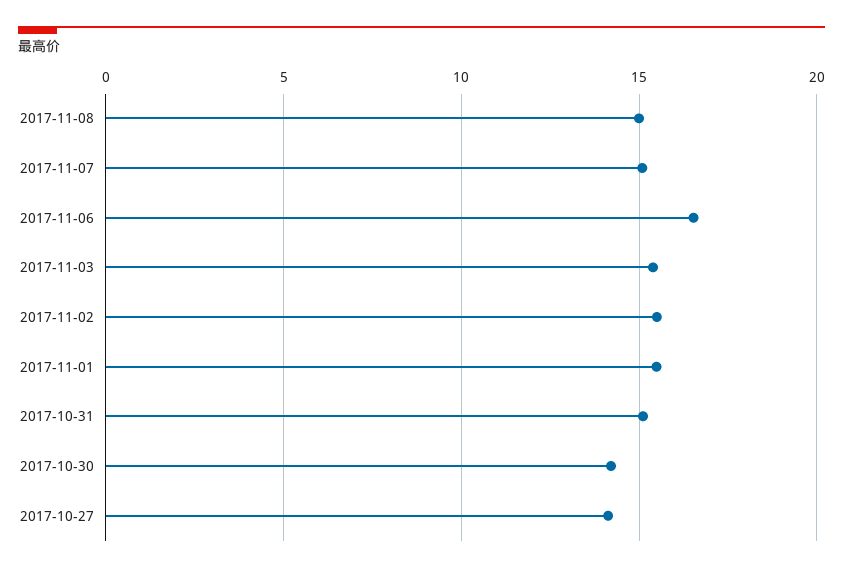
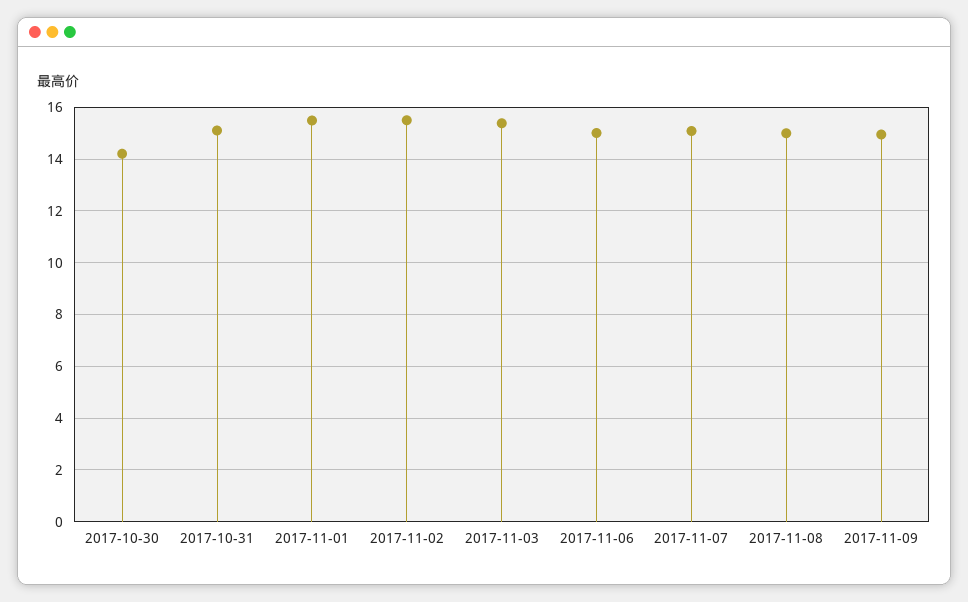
2017-11-06: 16.5 -> 15
2017-10-27: 14 -> none
2017-11-09: none -> 15

